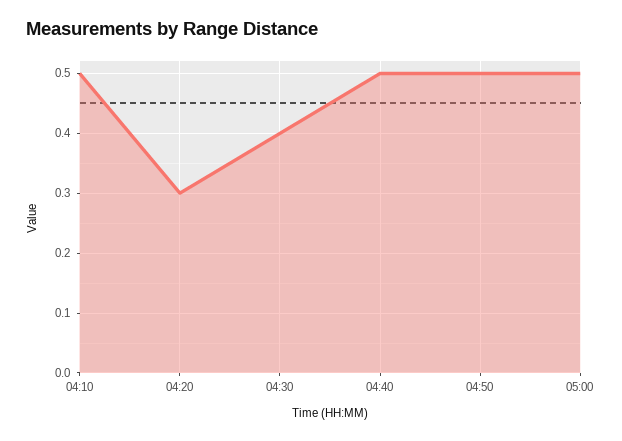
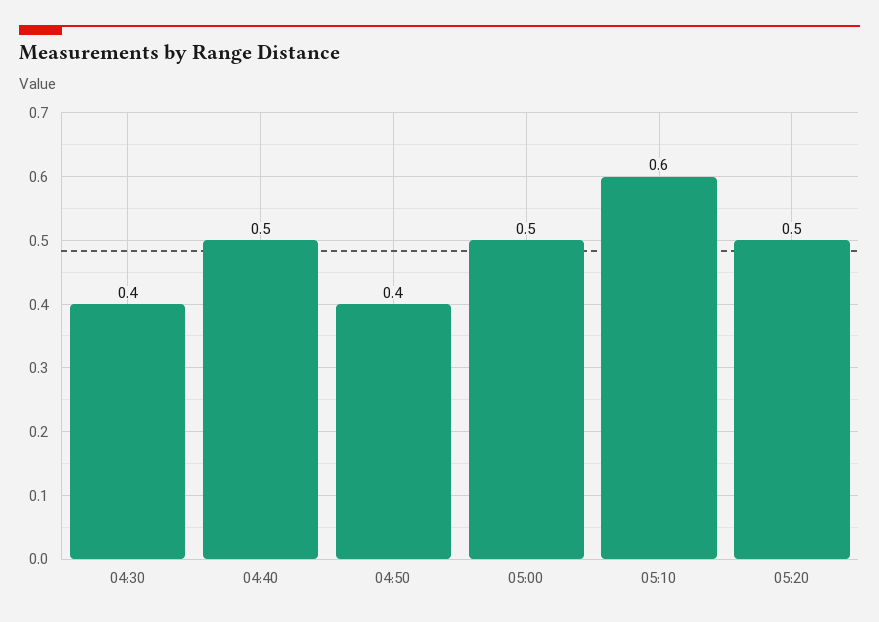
04:10: 0.5 -> none
04:20: 0.3 -> none
04:50: 0.5 -> 0.4
05:10: none -> 0.6
05:20: none -> 0.5

